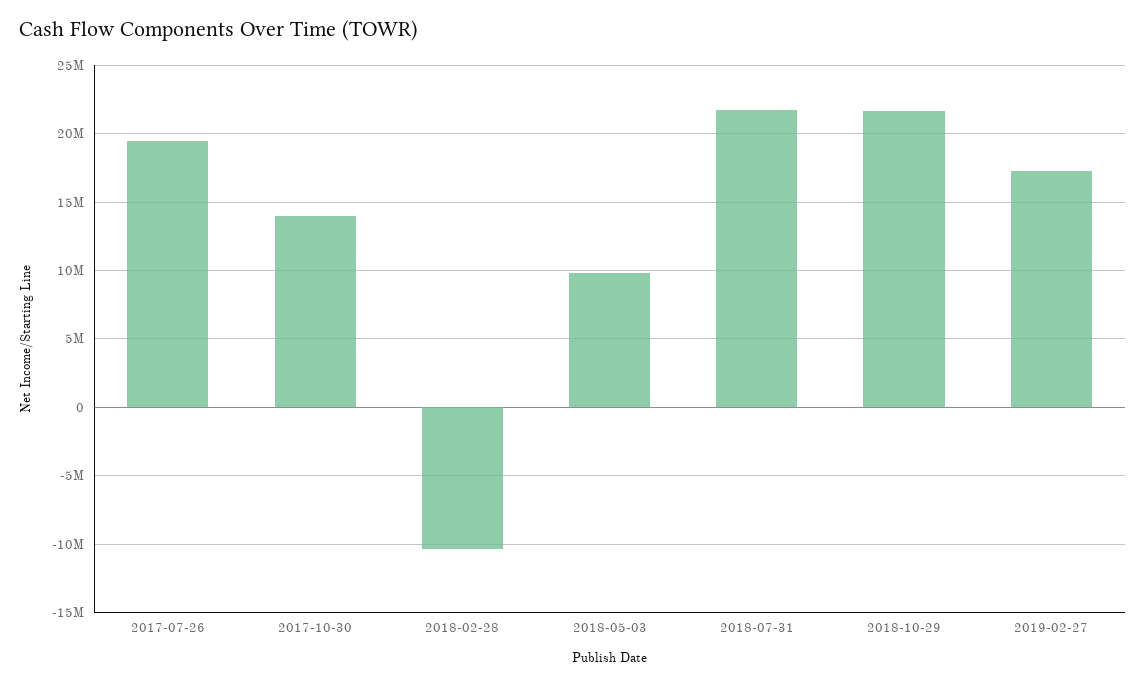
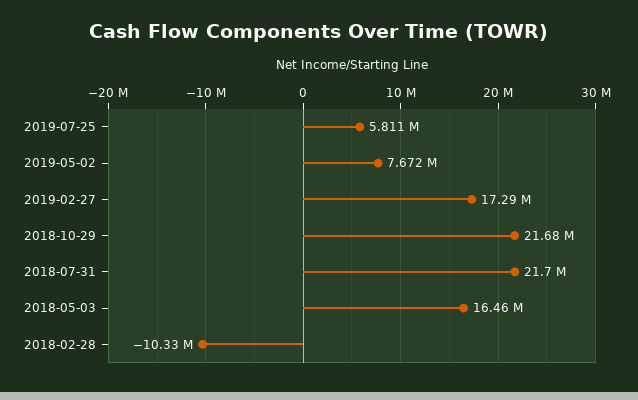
2017-07-26: 19500000 -> none
2017-10-30: 14000000 -> none
2018-05-03: 10000000 -> 16460000
2019-07-25: none -> 5811000
2019-05-02: none -> 7672000

